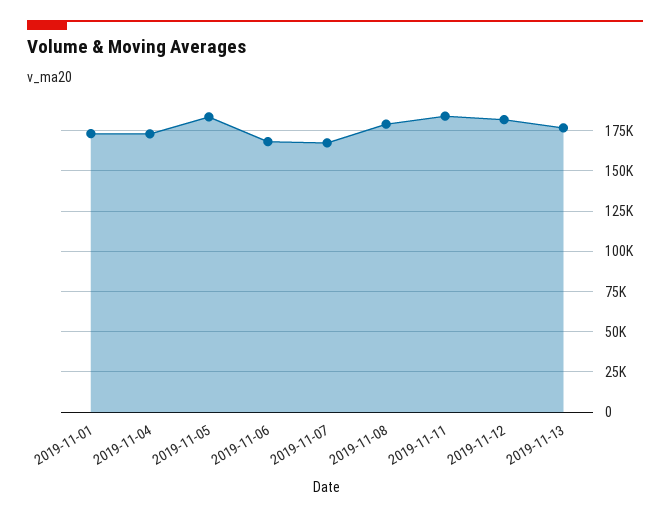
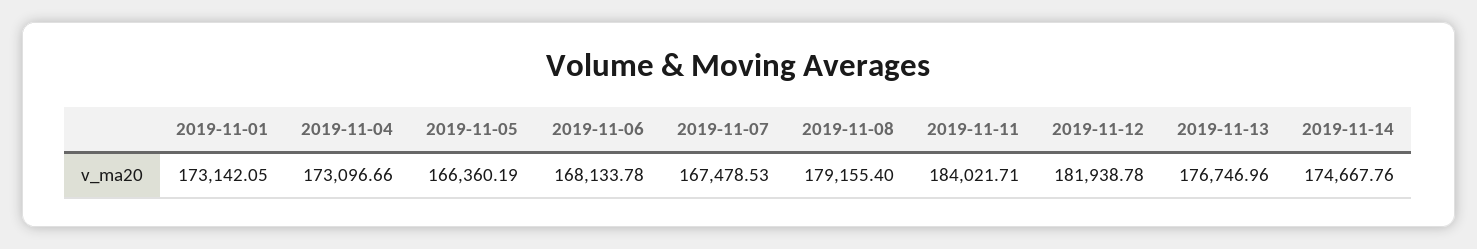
2019-11-05: 185000 -> 166360.19
2019-11-14: none -> 174667.76

